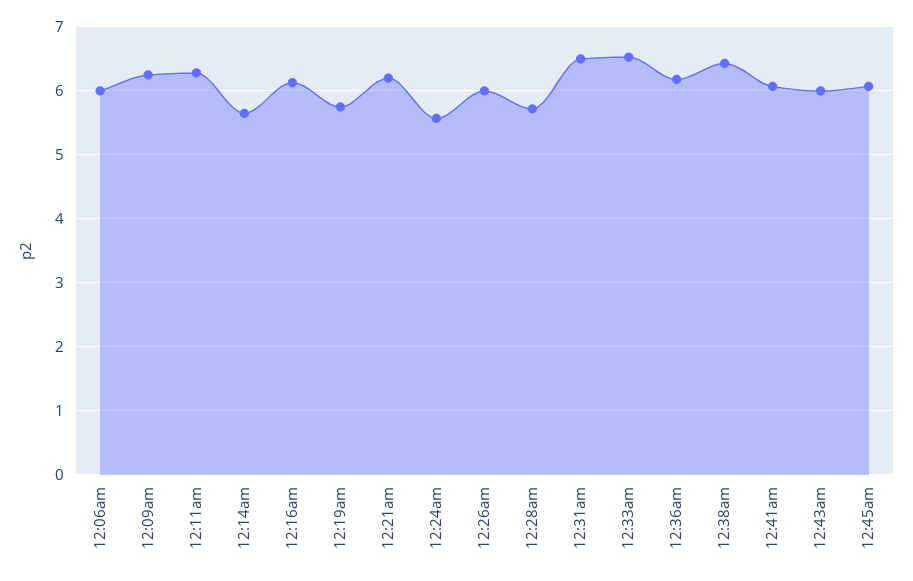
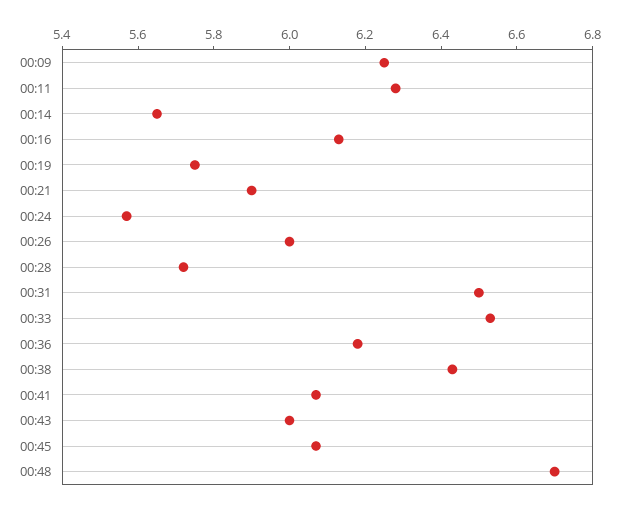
12:06am: 6 -> none
12:21am: 6.2 -> 5.9
00:48: none -> 6.7

